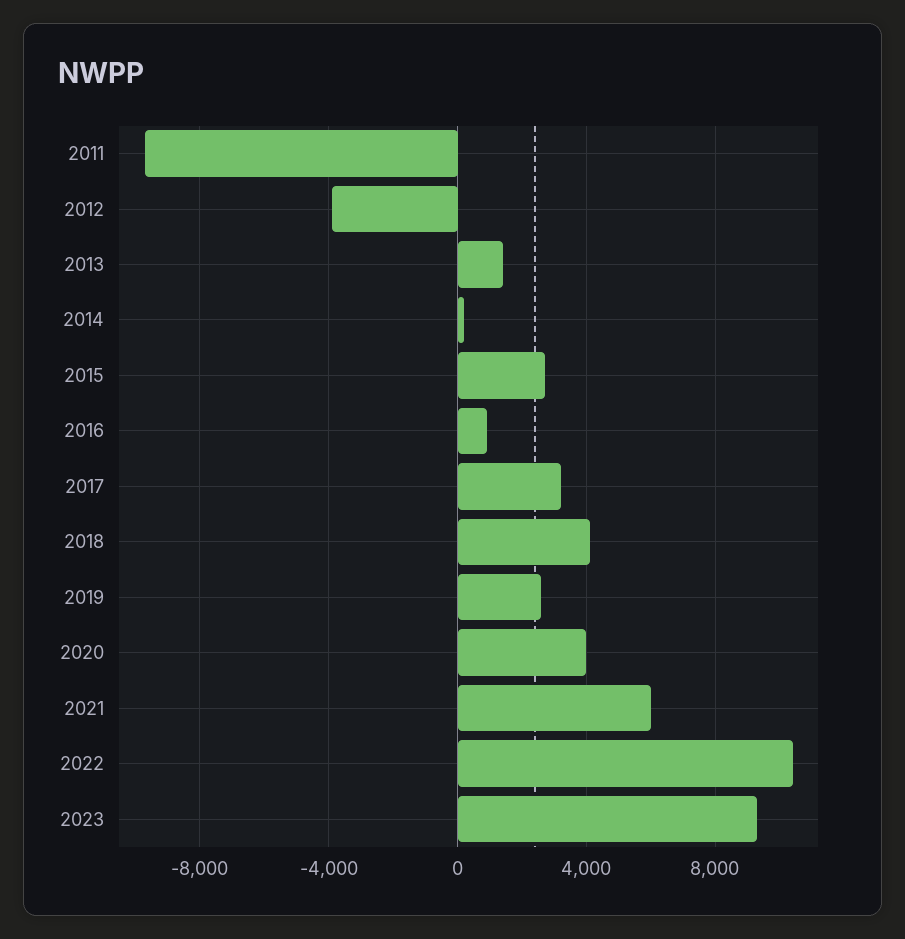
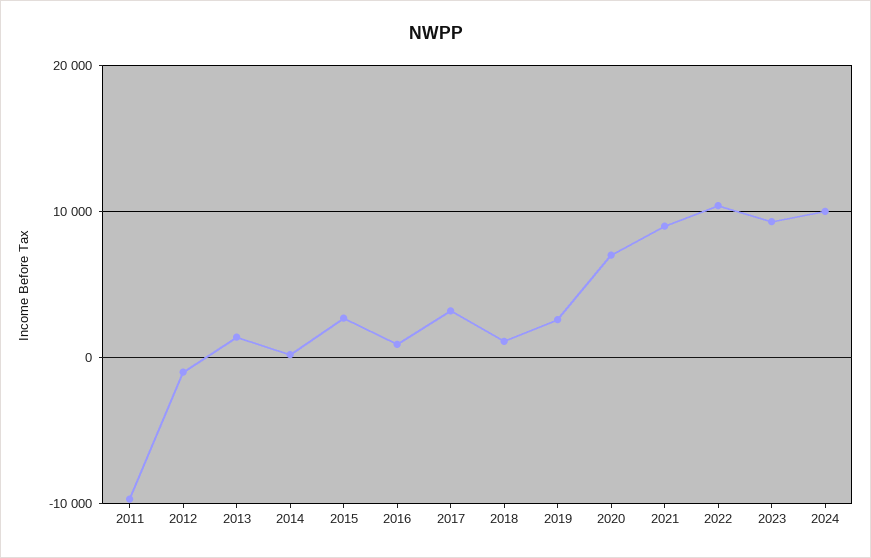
2012: -4000 -> -1000
2018: 4000 -> 1000
2020: 4000 -> 7000
2021: 6000 -> 9000
2024: none -> 10000

